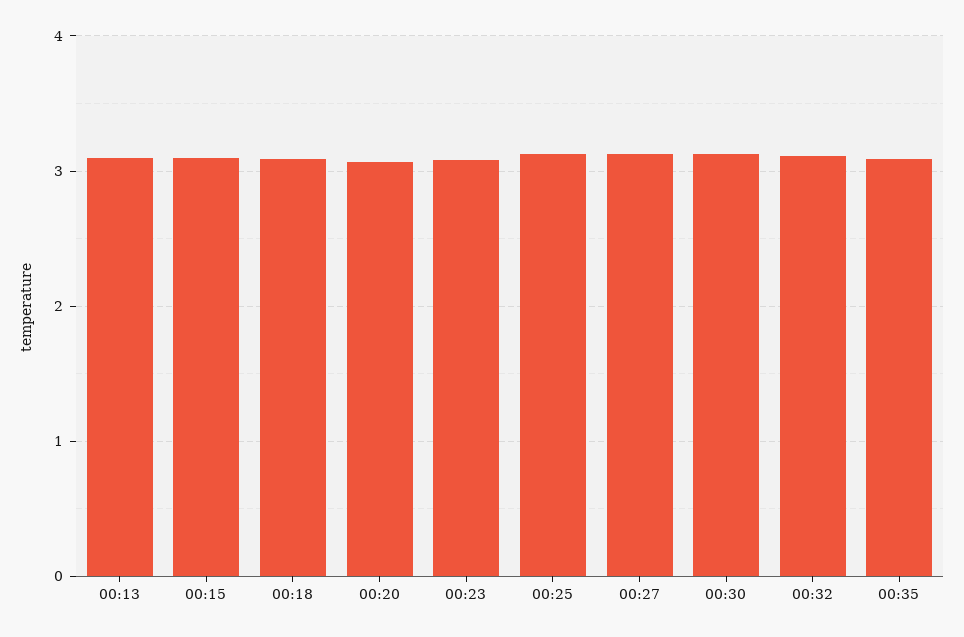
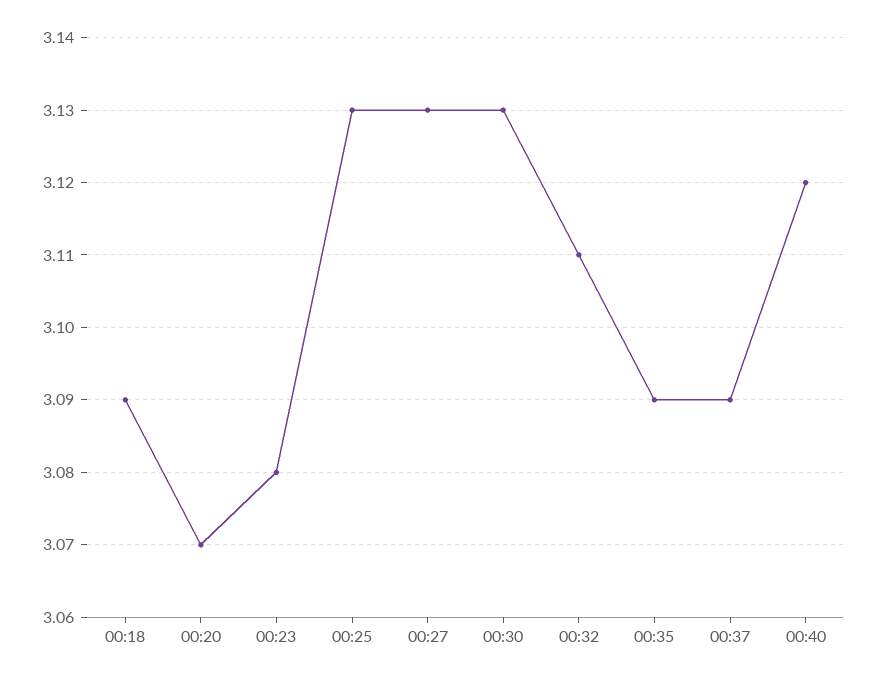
00:13: 3.1 -> none
00:15: 3.1 -> none
00:37: none -> 3.09
00:40: none -> 3.12

